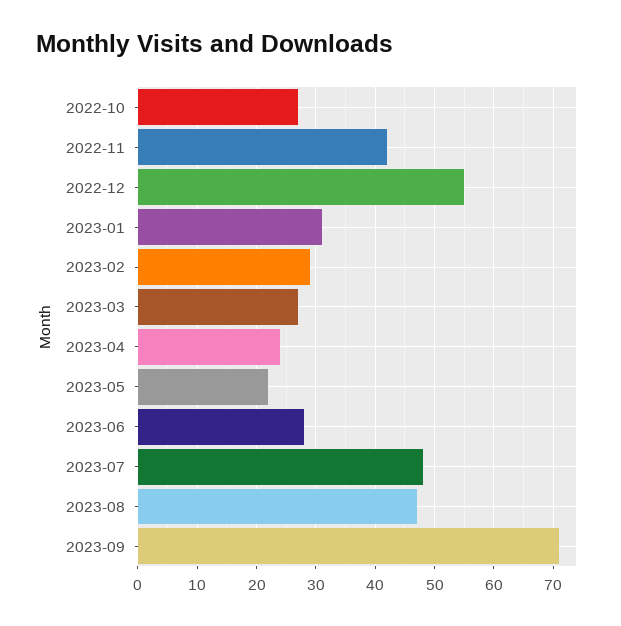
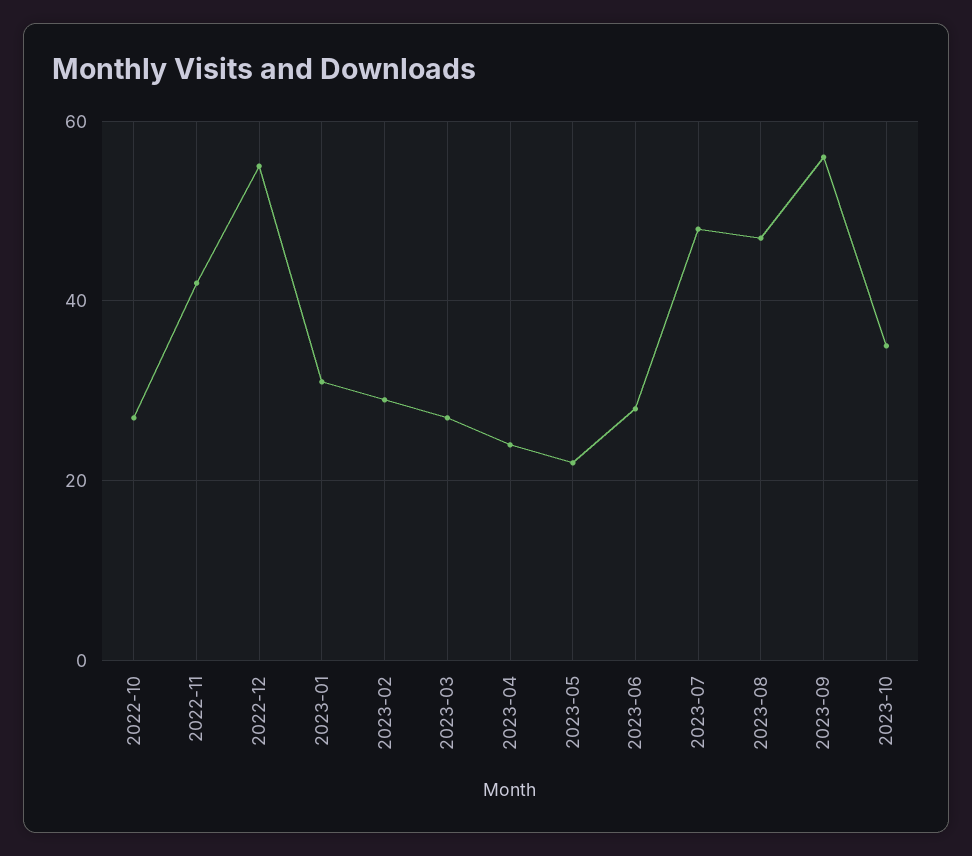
2023-09: 70 -> 55
2023-10: none -> 35

